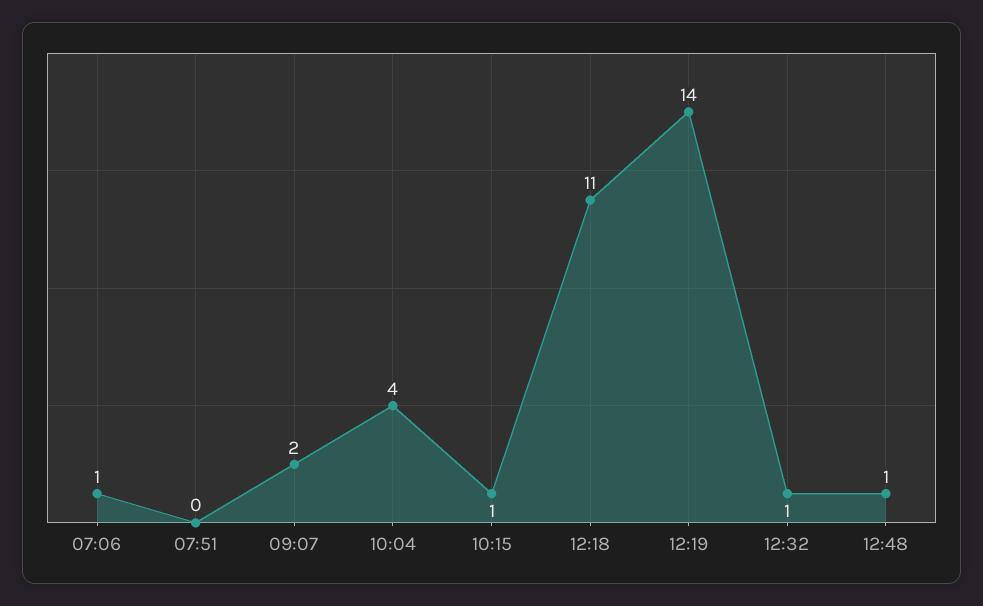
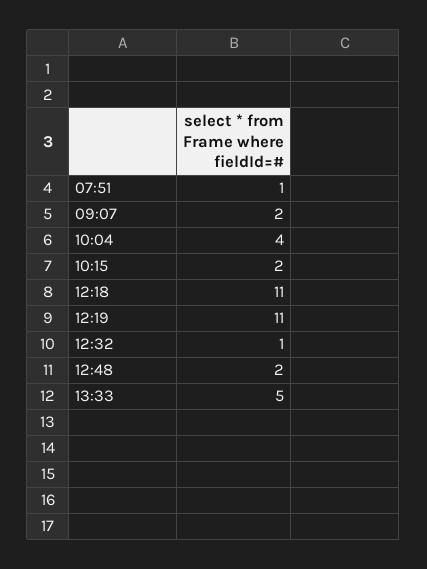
07:06: 1 -> none
07:51: 0 -> 1
10:15: 1 -> 2
12:19: 14 -> 11
12:48: 1 -> 2
13:33: none -> 5

